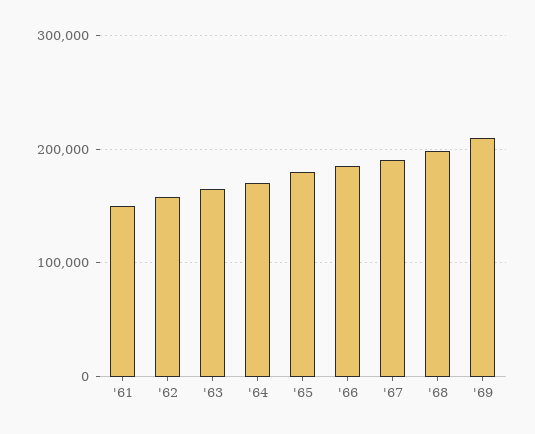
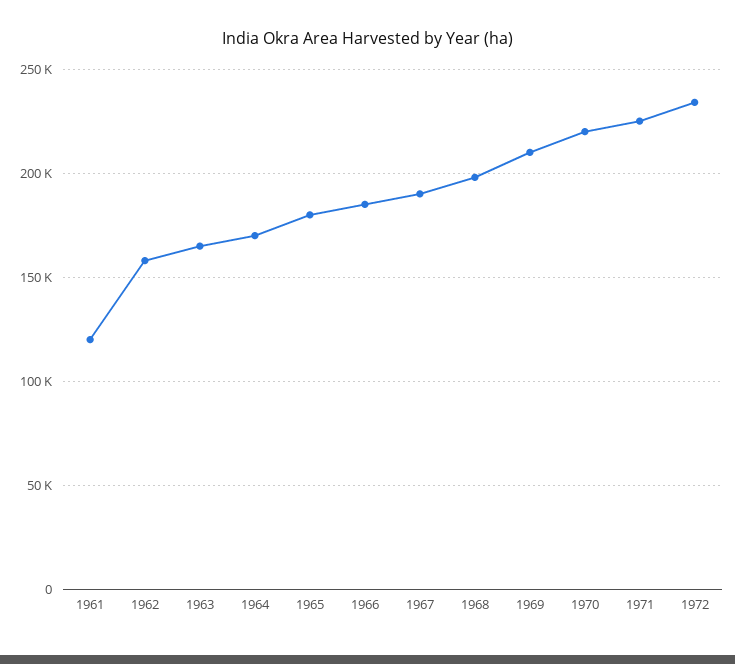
'61: 150000 -> 120000
1970: none -> 220000
1971: none -> 225000
1972: none -> 235000

